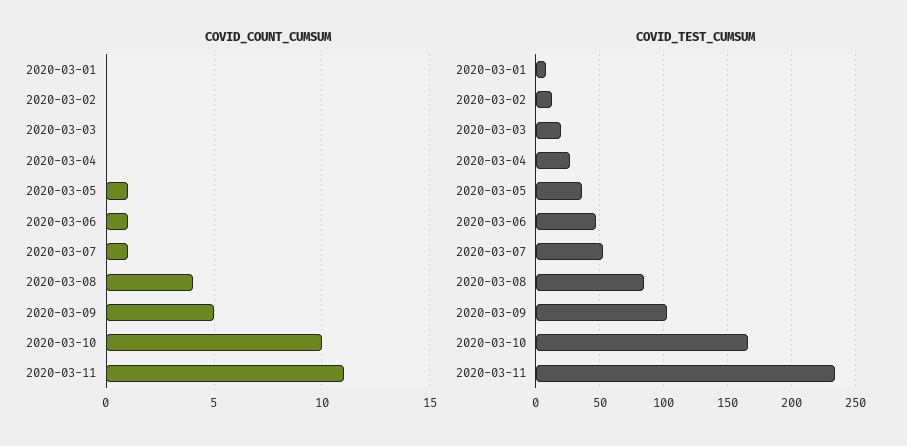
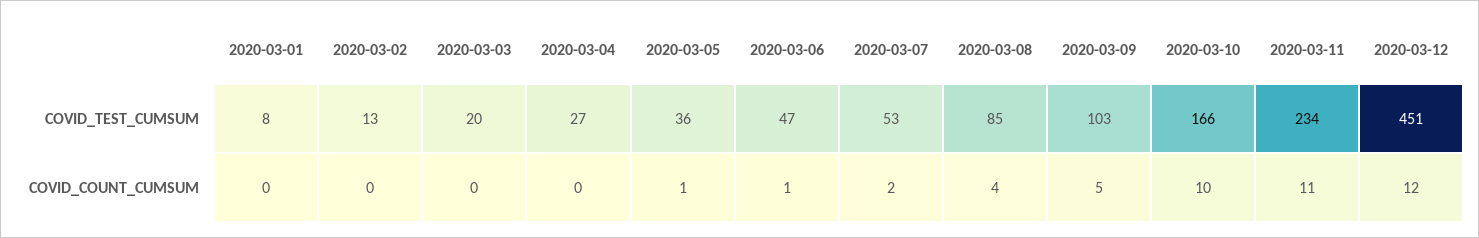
COVID_COUNT_CUMSUM, 2020-03-07: 1 -> 2
COVID_TEST_CUMSUM, 2020-03-12: none -> 451
COVID_COUNT_CUMSUM, 2020-03-12: none -> 12

